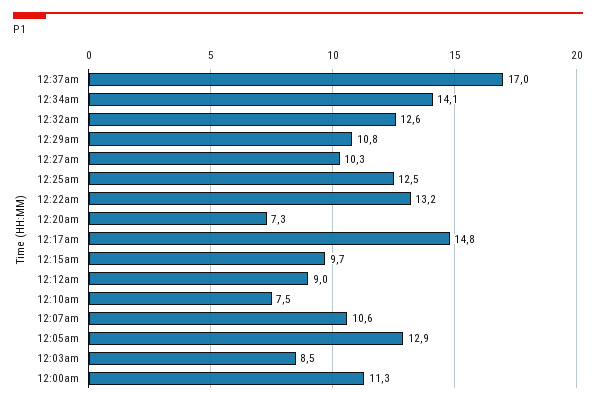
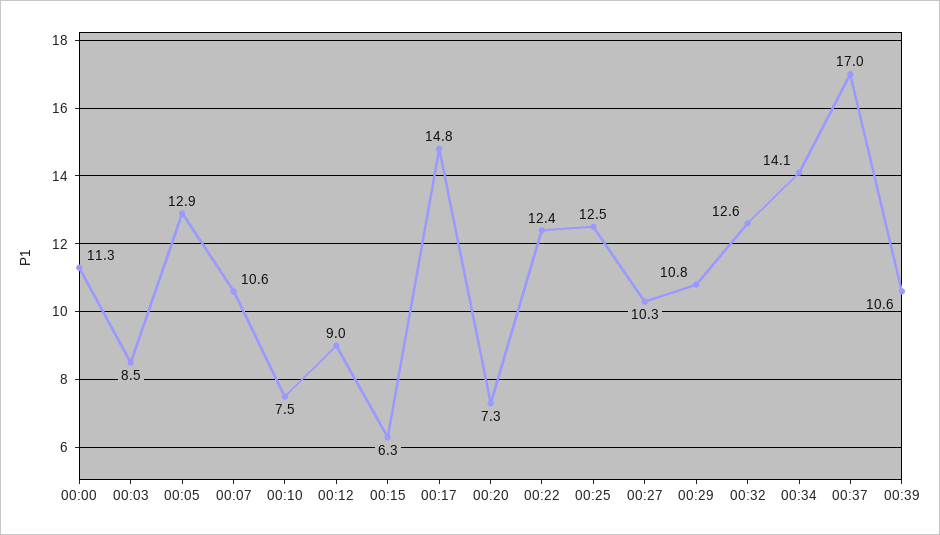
12:22am: 13.2 -> 12.4
12:15am: 9.7 -> 6.3
00:39: none -> 10.6

